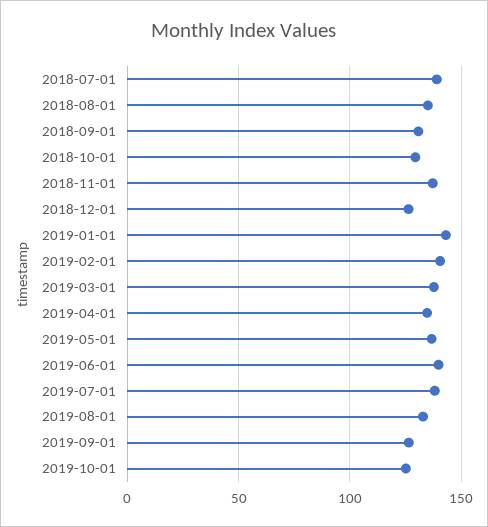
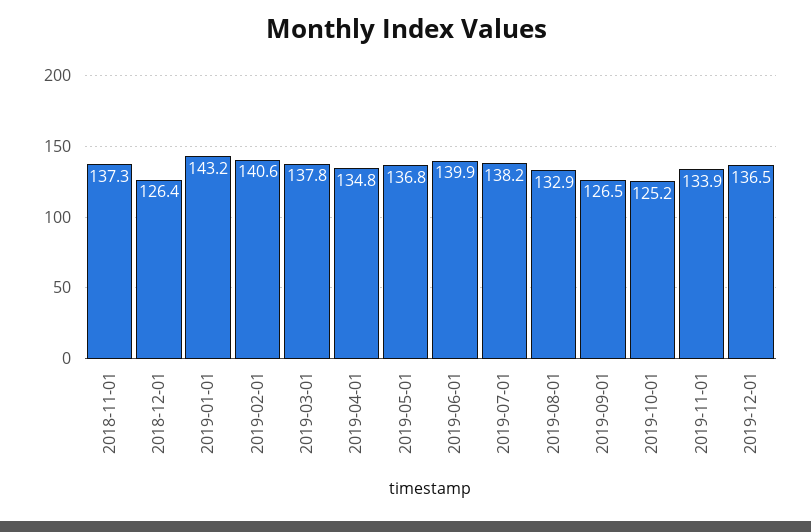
2018-07-01: 140 -> none
2018-08-01: 135 -> none
2018-09-01: 130 -> none
2018-10-01: 130 -> none
2019-11-01: none -> 133.9
2019-12-01: none -> 136.5

